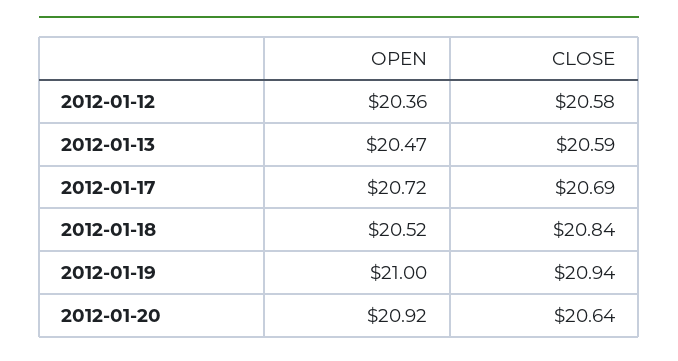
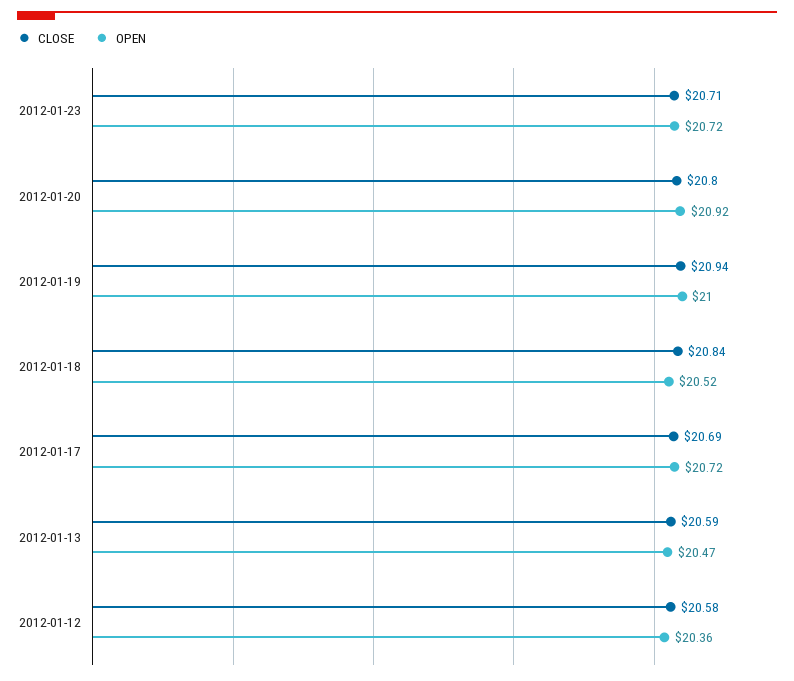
CLOSE, 2012-01-20: 20.64 -> 20.8
CLOSE, 2012-01-23: none -> 20.71
OPEN, 2012-01-23: none -> 20.72

